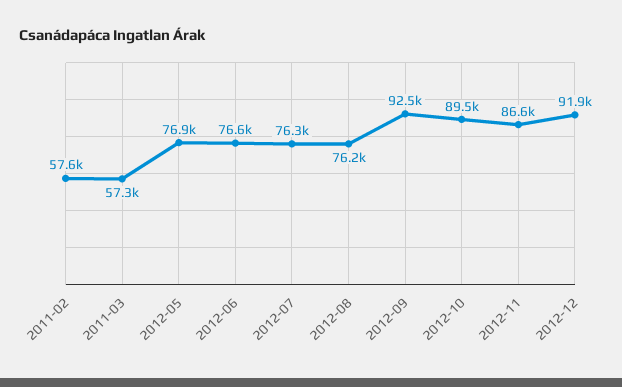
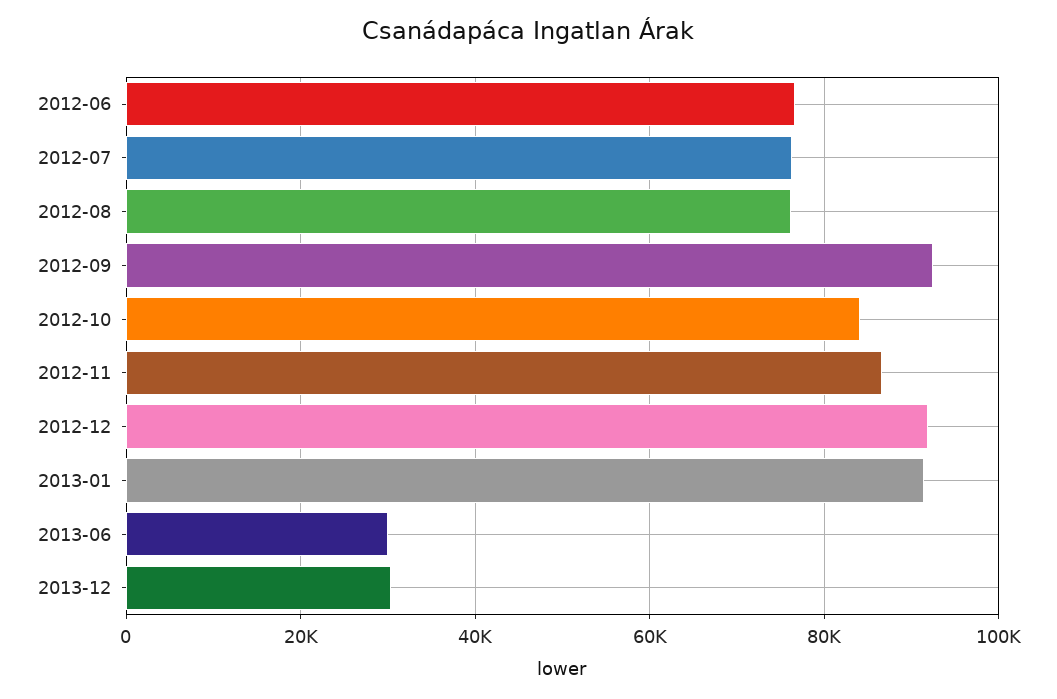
2011-02: 57600 -> none
2011-03: 57300 -> none
2012-05: 76900 -> none
2012-10: 89500 -> 84000
2013-01: none -> 92000
2013-06: none -> 30000
2013-12: none -> 30000

